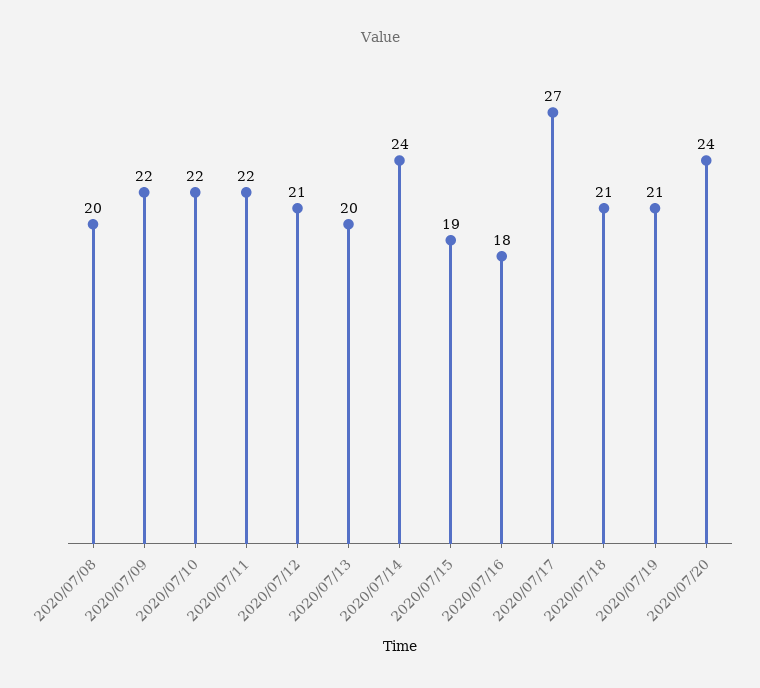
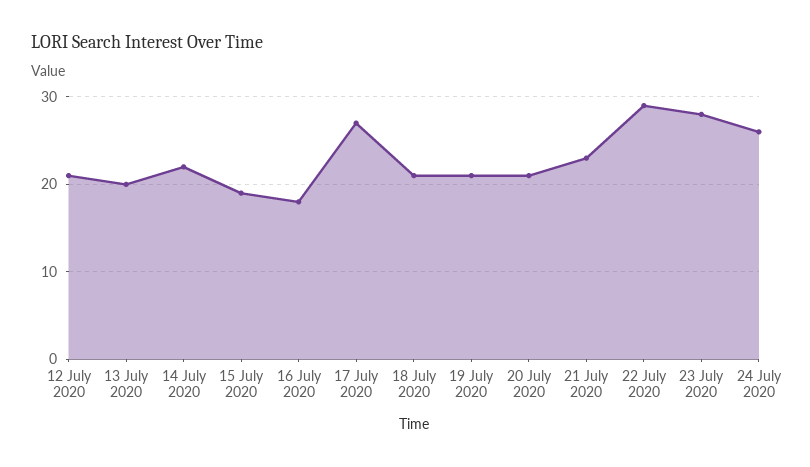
2020/07/08: 20 -> none
2020/07/09: 22 -> none
2020/07/10: 22 -> none
2020/07/11: 22 -> none
2020/07/14: 24 -> 22
2020/07/20: 24 -> 21
21 July 2020: none -> 23
22 July 2020: none -> 29
23 July 2020: none -> 28
24 July 2020: none -> 26

